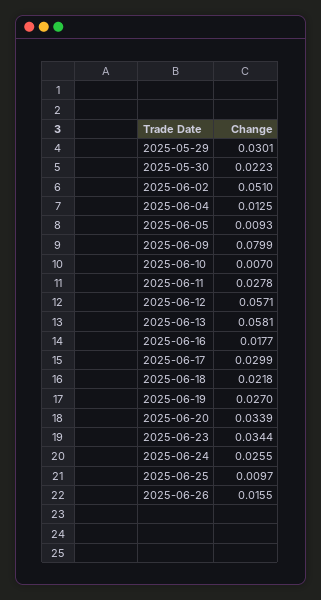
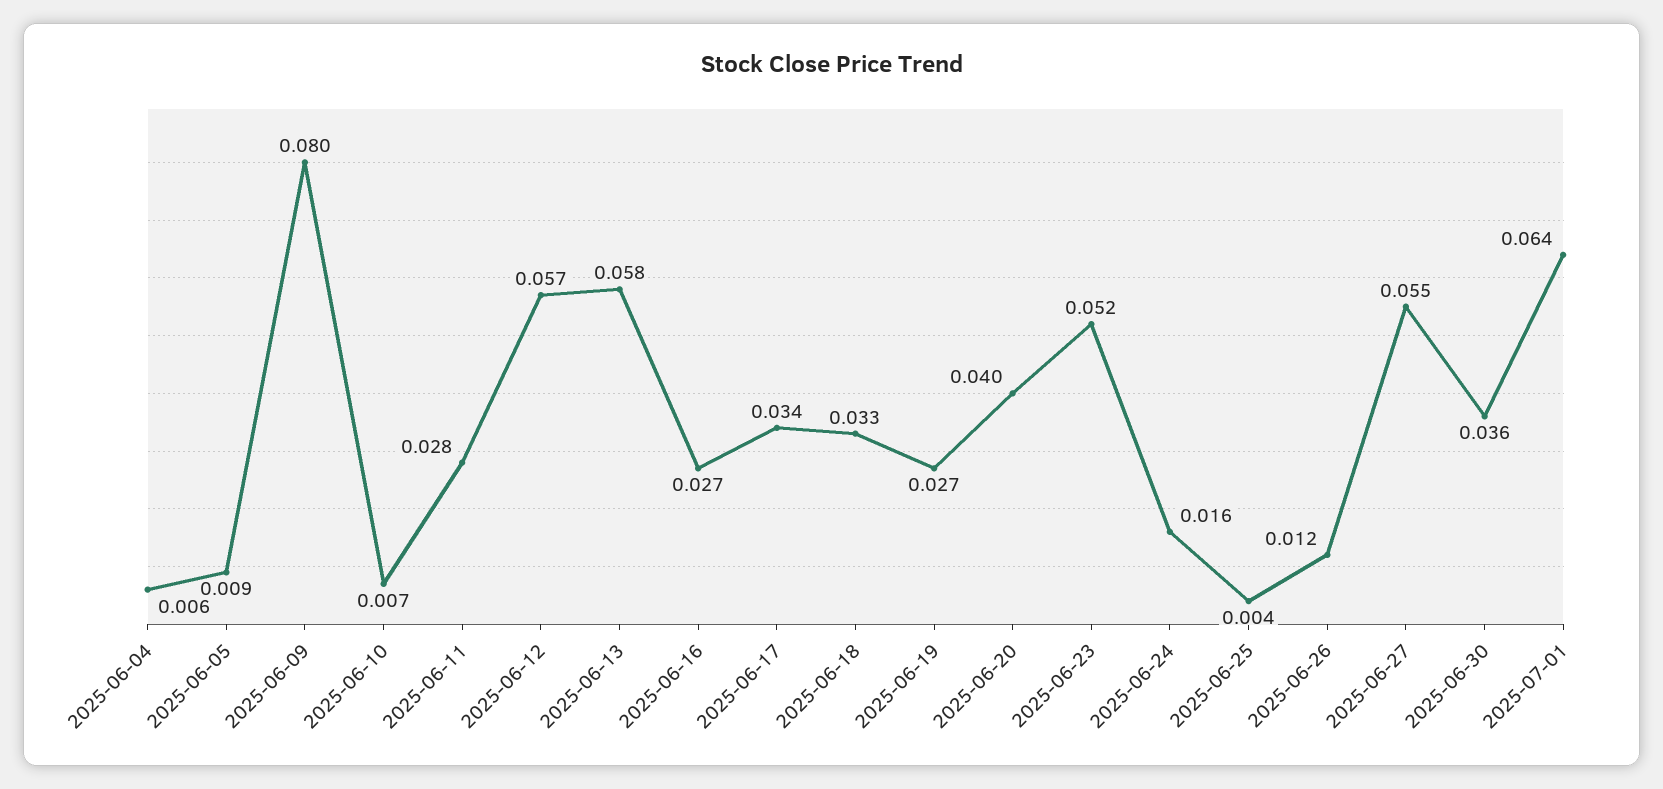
2025-05-29: 0.0301 -> none
2025-05-30: 0.0223 -> none
2025-06-02: 0.051 -> none
2025-06-04: 0.0125 -> 0.006
2025-06-16: 0.0177 -> 0.027
2025-06-17: 0.0299 -> 0.034
2025-06-18: 0.0218 -> 0.033
2025-06-20: 0.0339 -> 0.04
2025-06-23: 0.0344 -> 0.052
2025-06-24: 0.0255 -> 0.016
2025-06-25: 0.0097 -> 0.004
2025-06-26: 0.0155 -> 0.012
2025-06-27: none -> 0.055
2025-06-30: none -> 0.036
2025-07-01: none -> 0.064

